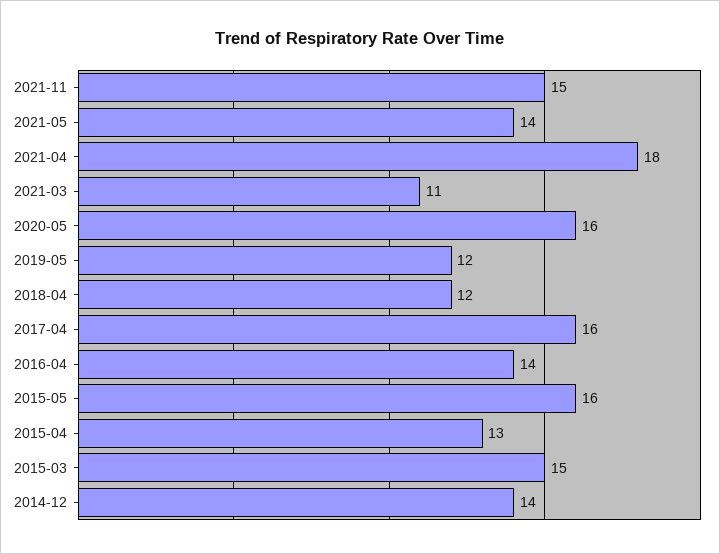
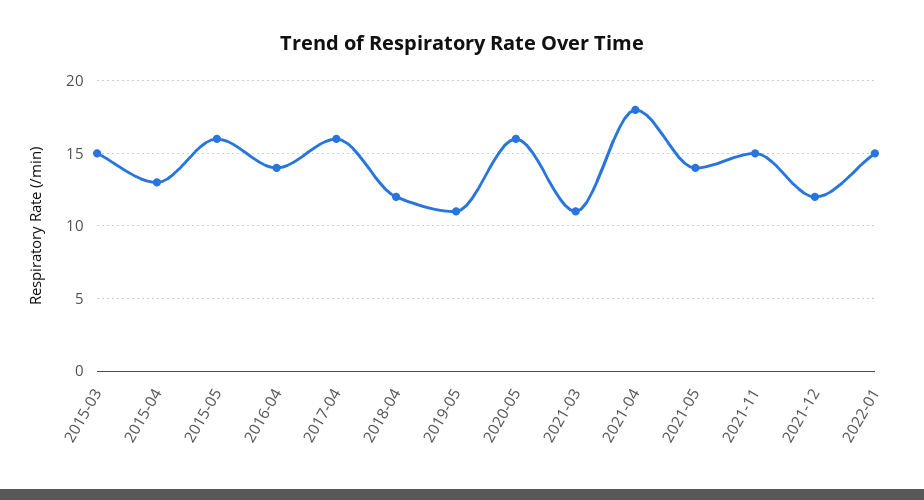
2019-05: 12 -> 11
2014-12: 14 -> none
2021-12: none -> 12
2022-01: none -> 15

